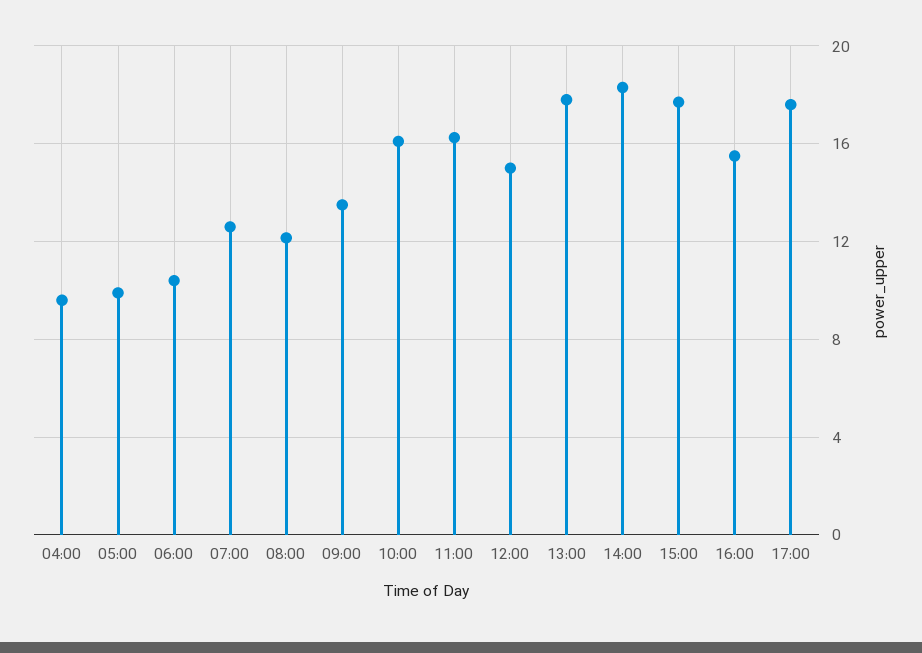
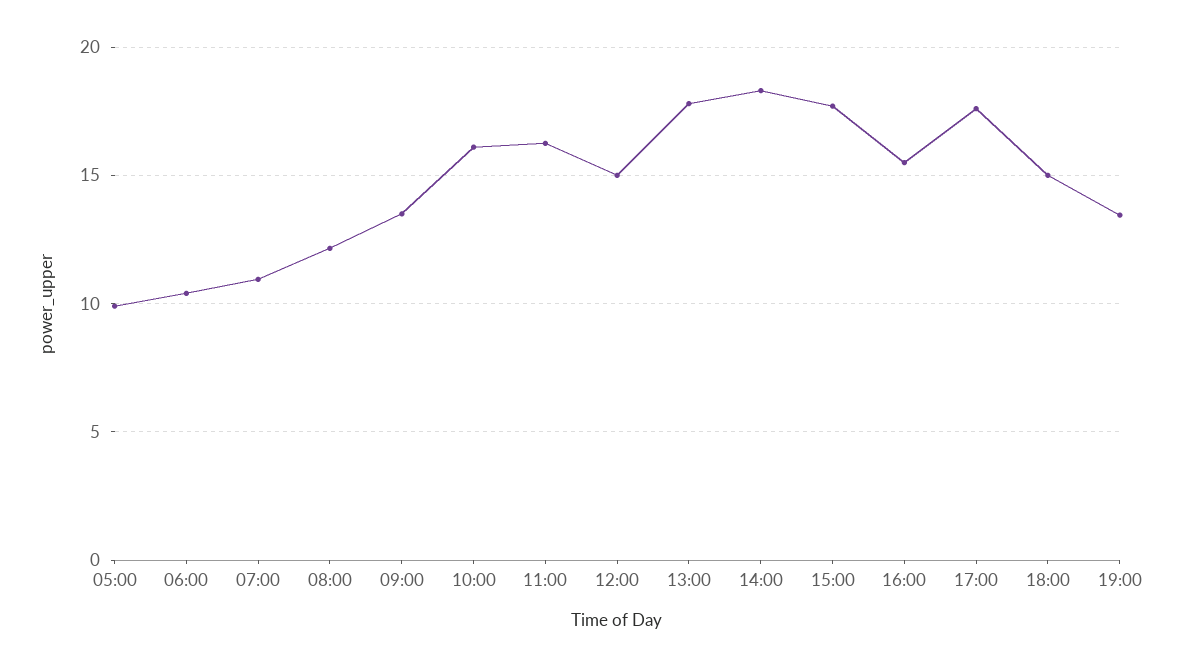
04:00: 9.5 -> none
07:00: 12.5 -> 11
18:00: none -> 15
19:00: none -> 13.5

